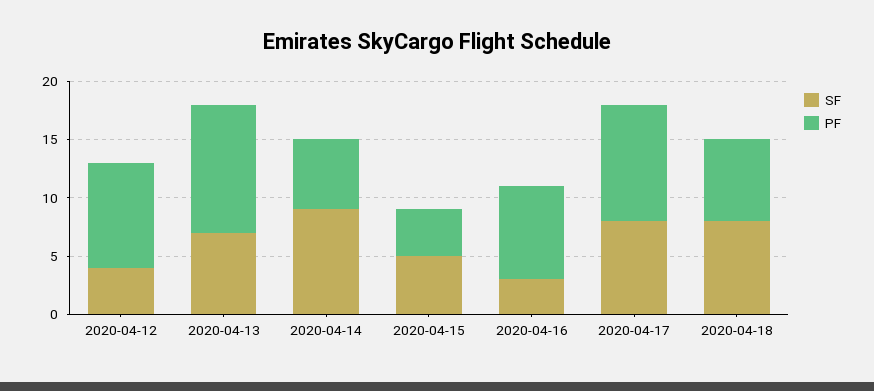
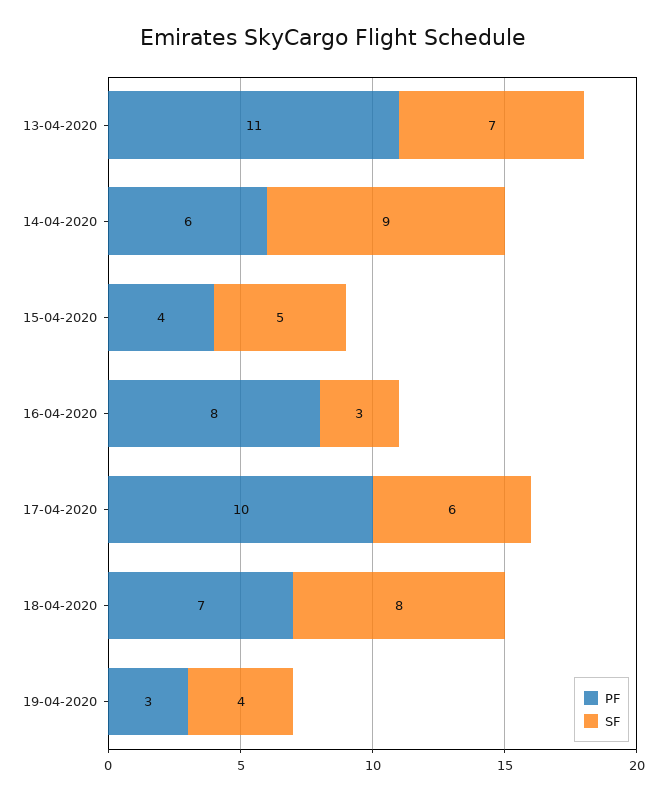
SF, 2020-04-12: 4 -> none
PF, 2020-04-12: 9 -> none
SF, 2020-04-17: 8 -> 6
PF, 19-04-2020: none -> 3
SF, 19-04-2020: none -> 4

